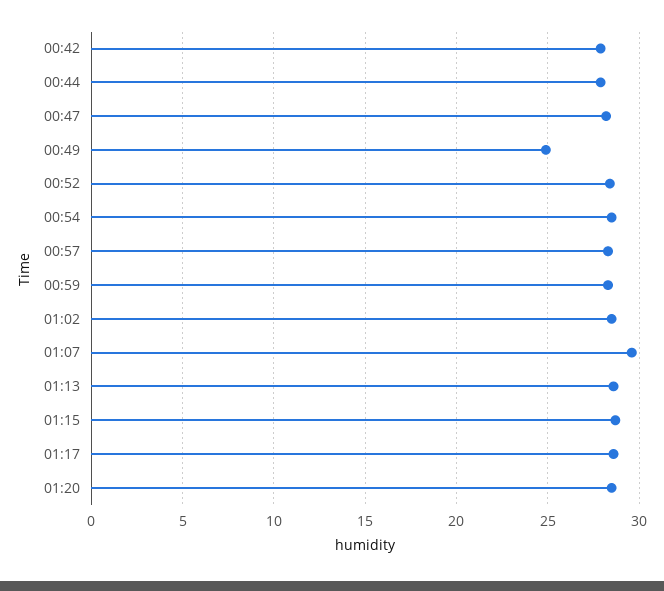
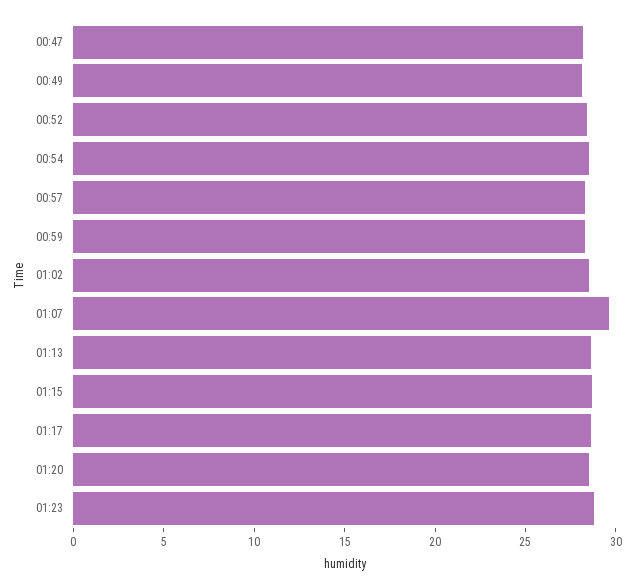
00:42: 28 -> none
00:44: 28 -> none
00:49: 25 -> 28
01:23: none -> 29

